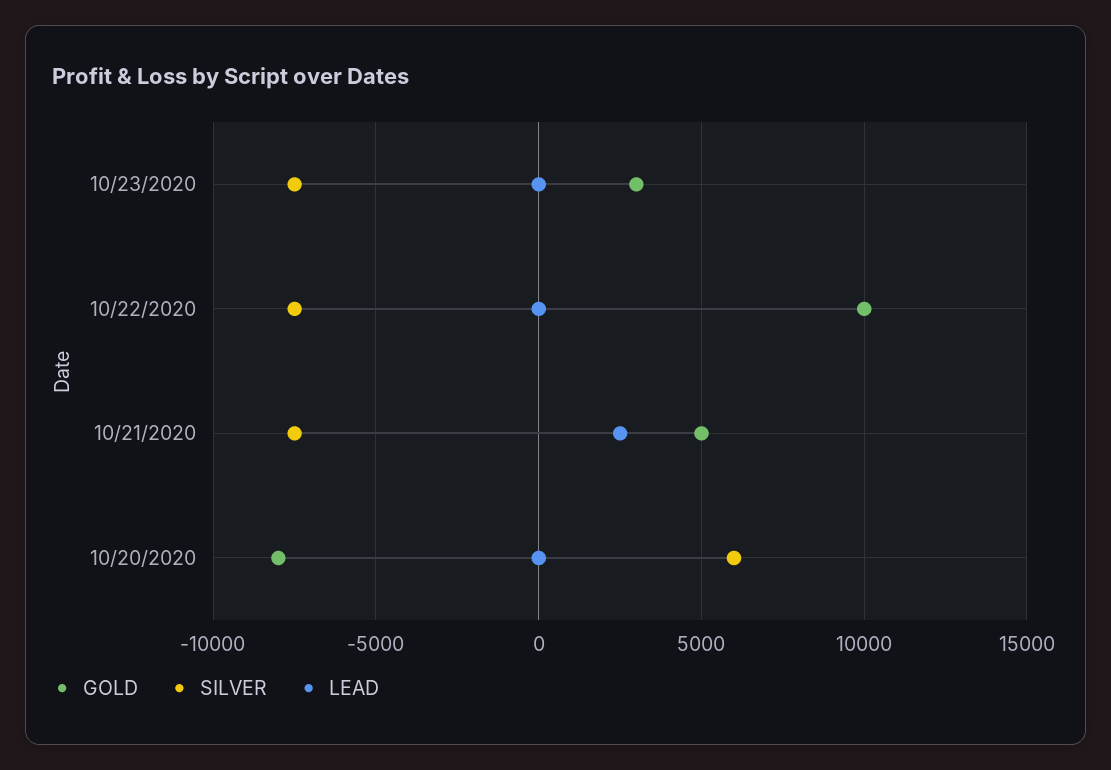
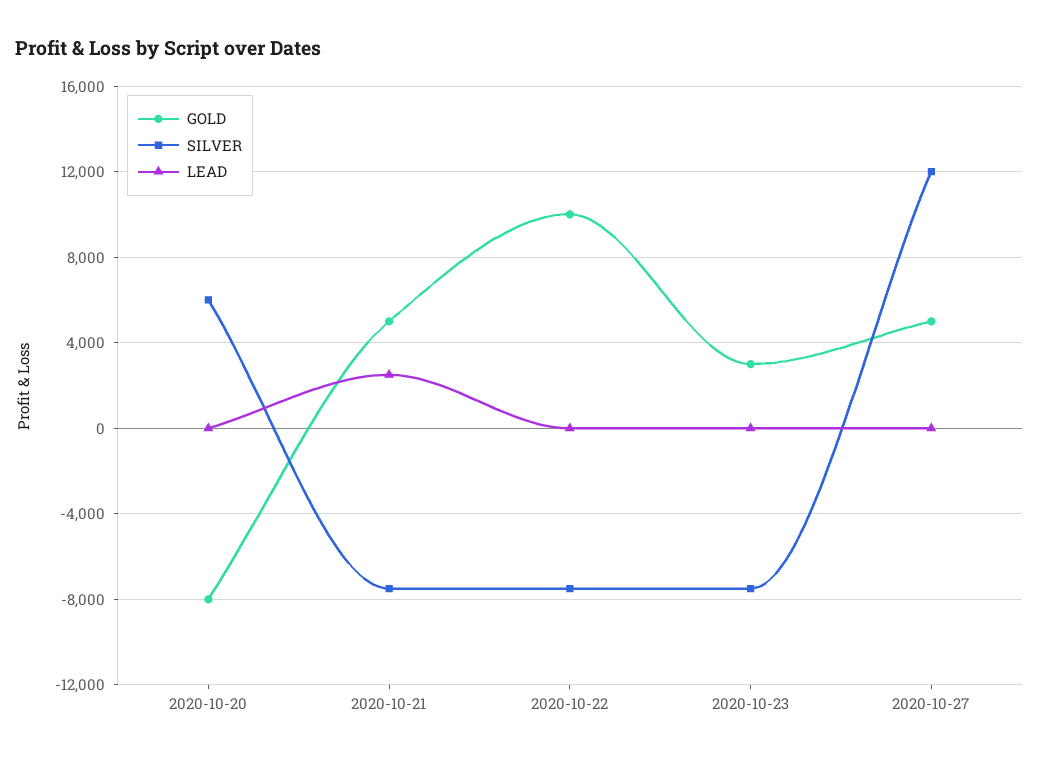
GOLD, 2020-10-27: none -> 5000
SILVER, 2020-10-27: none -> 12000
LEAD, 2020-10-27: none -> 0

